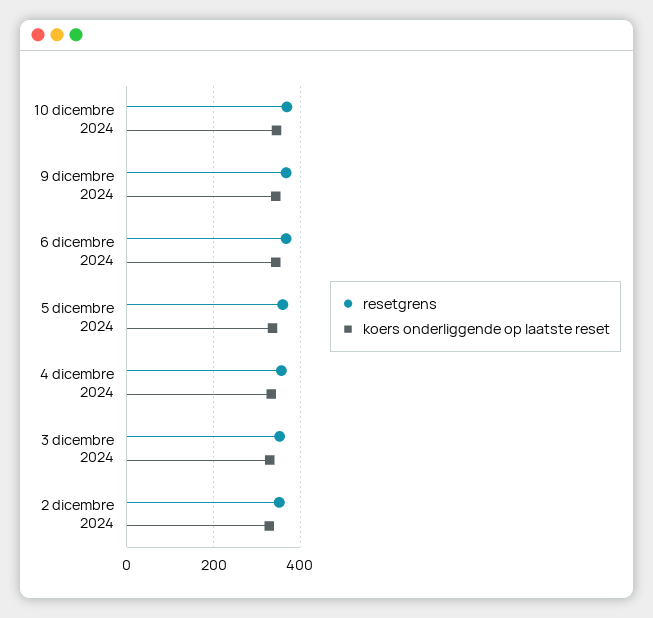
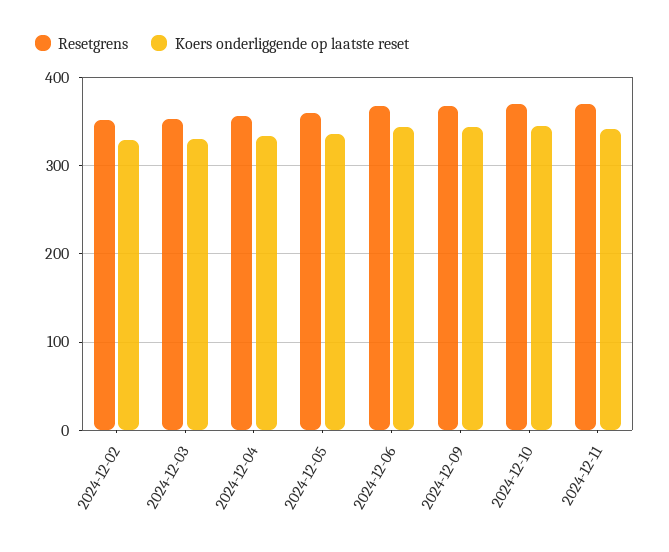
resetgrens, 2024-12-11: none -> 370
koers onderliggende op laatste reset, 2024-12-11: none -> 340

